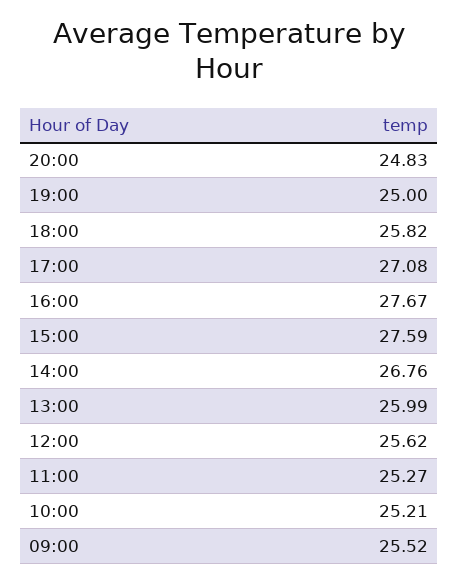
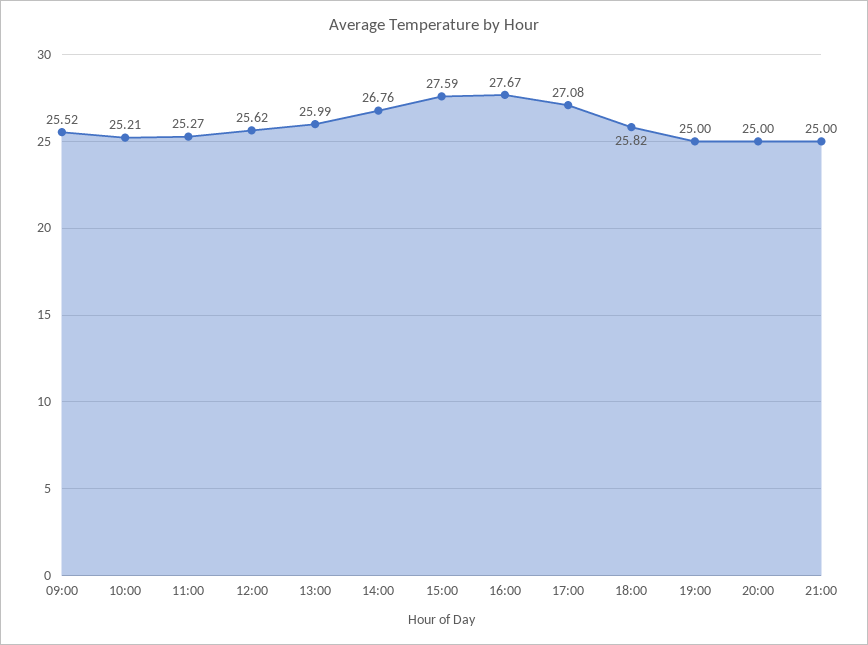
20:00: 24.83 -> 25
21:00: none -> 25

